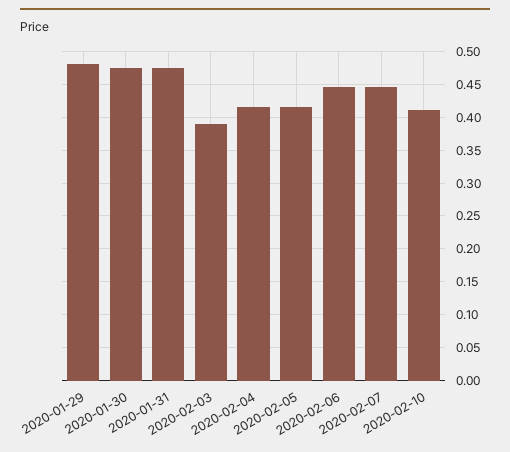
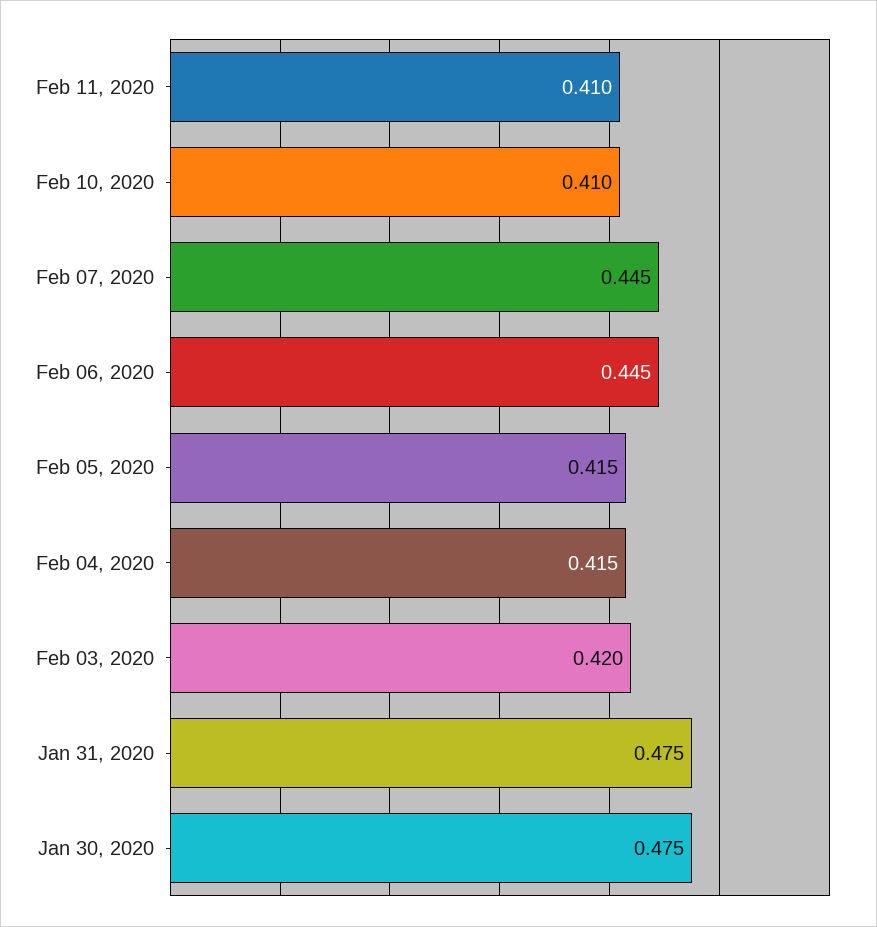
2020-01-29: 0.48 -> none
2020-02-03: 0.39 -> 0.42
Feb 11, 2020: none -> 0.41

